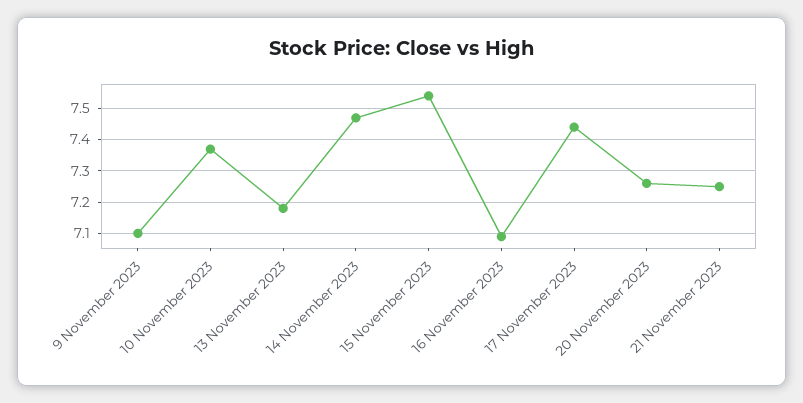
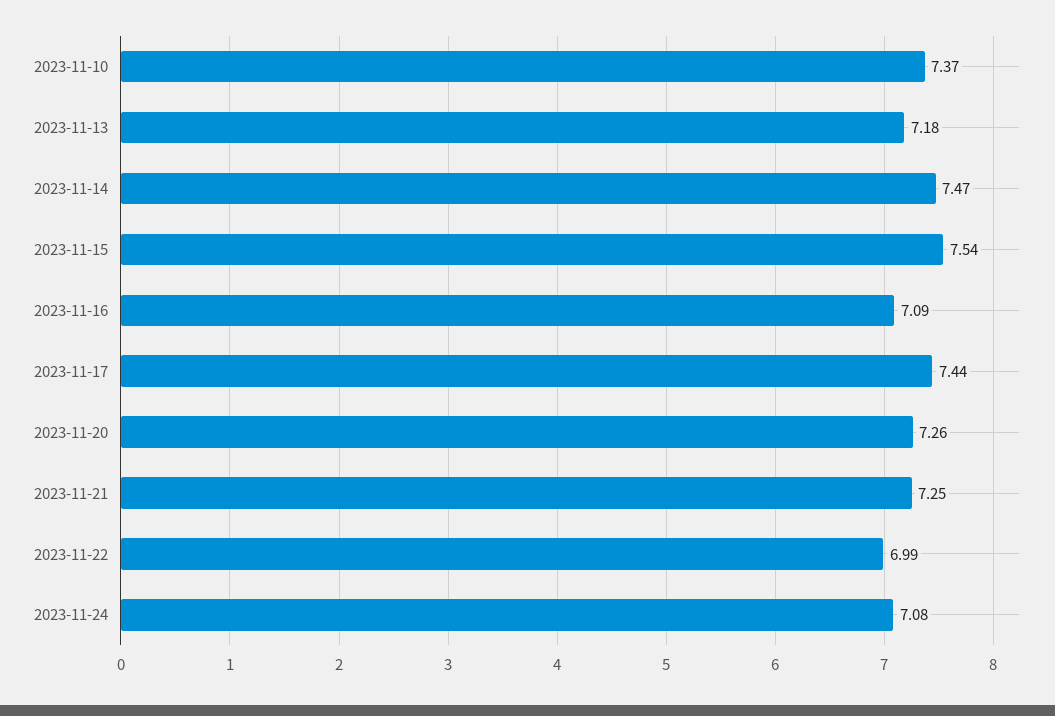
9 November 2023: 7.1 -> none
2023-11-22: none -> 6.99
2023-11-24: none -> 7.08

